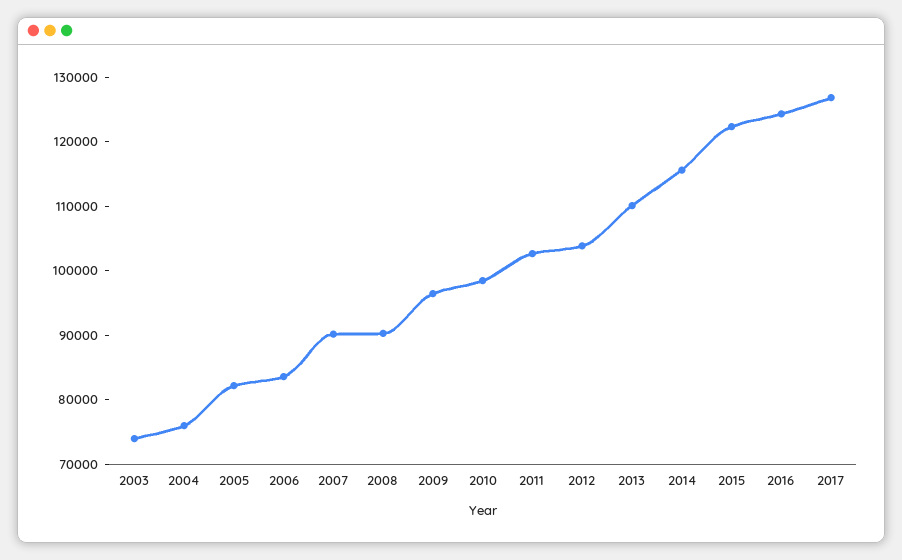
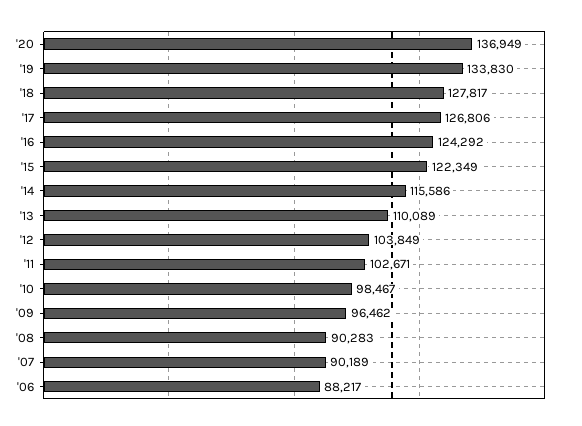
2003: 74000 -> none
2004: 76000 -> none
2005: 82000 -> none
2006: 84000 -> 88217
'20: none -> 136949
'19: none -> 133830
'18: none -> 127817

